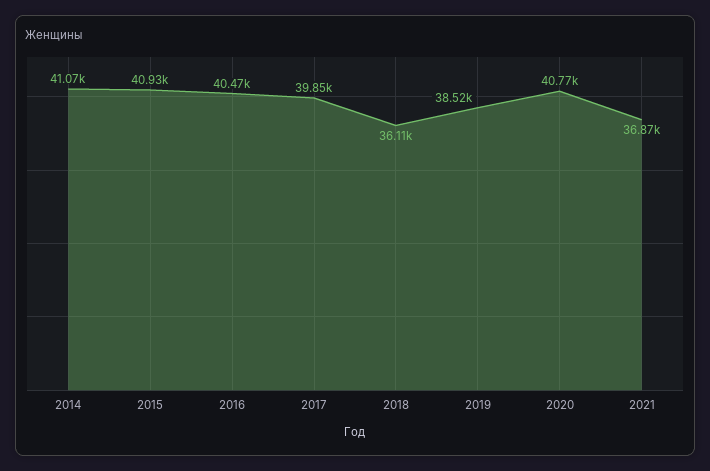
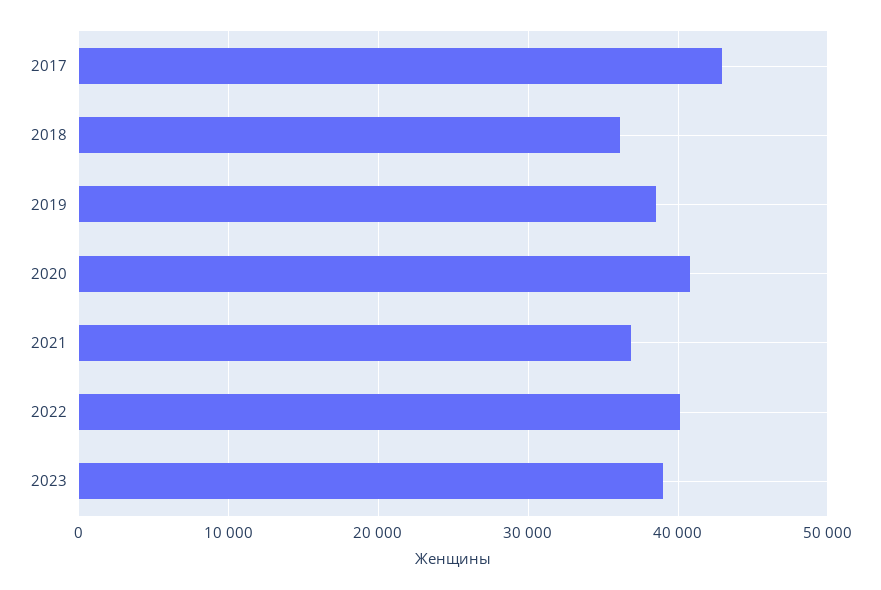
2014: 41070 -> none
2015: 40930 -> none
2016: 40470 -> none
2017: 39850 -> 43000
2022: none -> 40000
2023: none -> 39000

